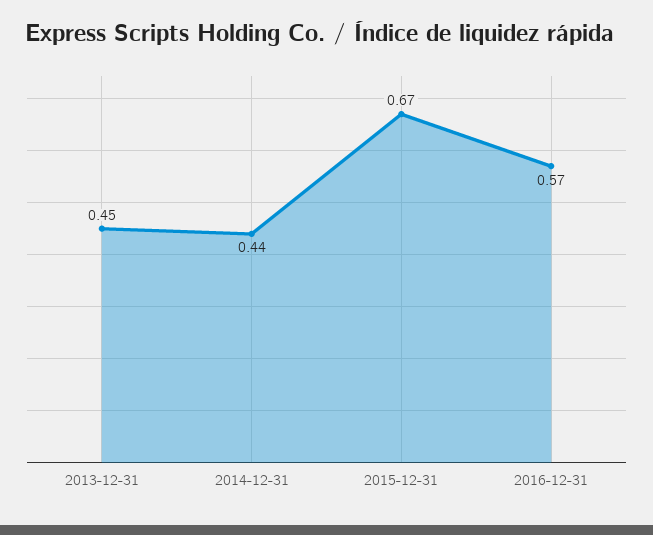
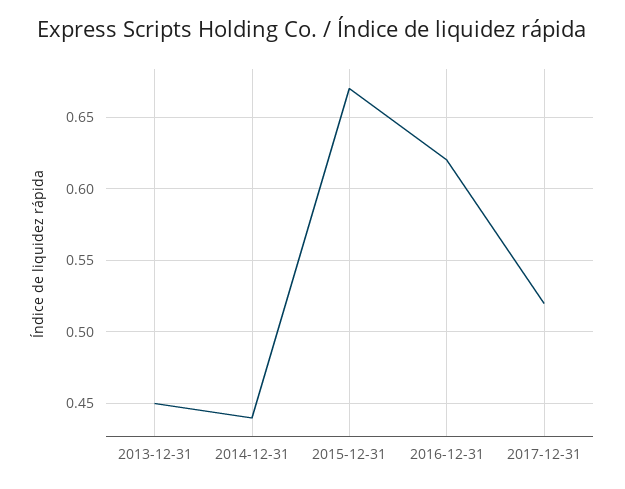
2016-12-31: 0.57 -> 0.62
2017-12-31: none -> 0.52

